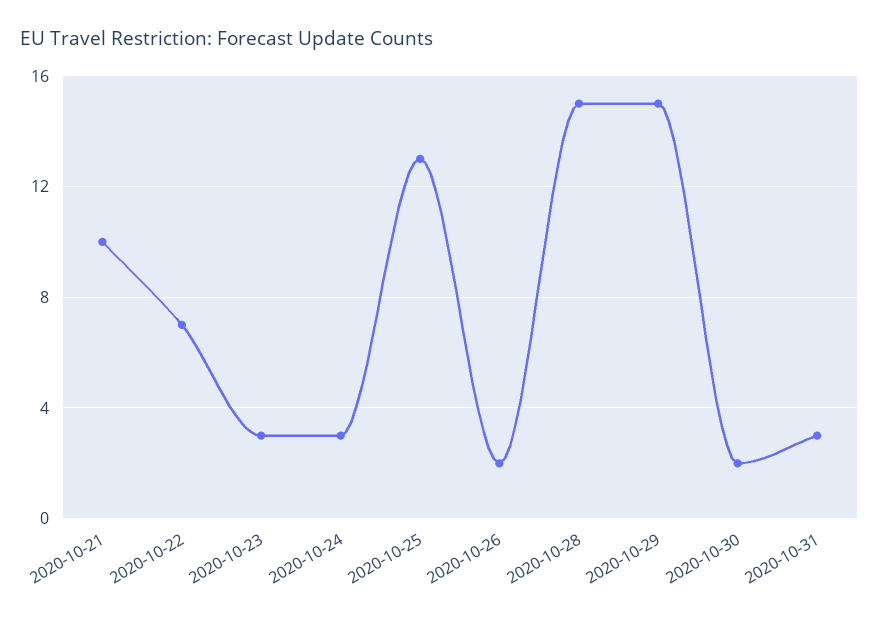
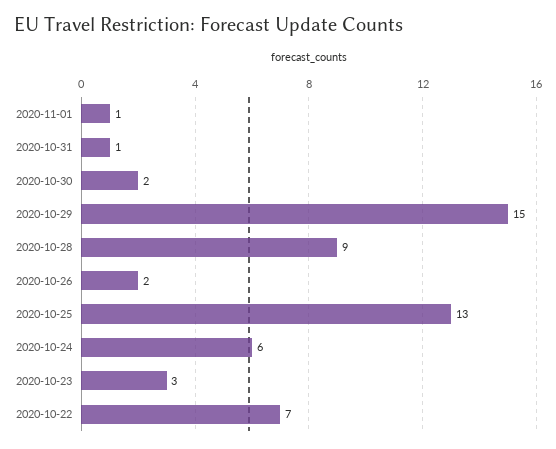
2020-10-21: 10 -> none
2020-10-24: 3 -> 6
2020-10-28: 15 -> 9
2020-10-31: 3 -> 1
2020-11-01: none -> 1

